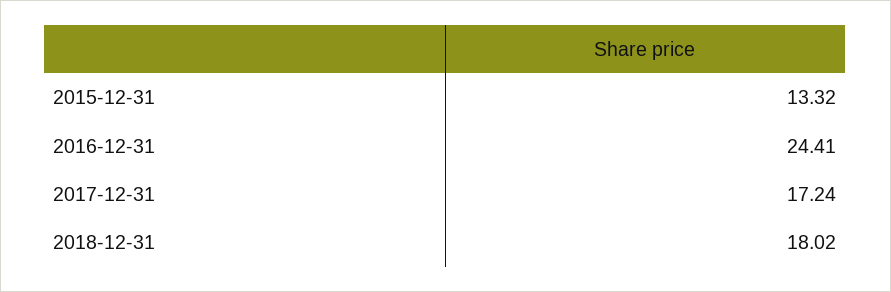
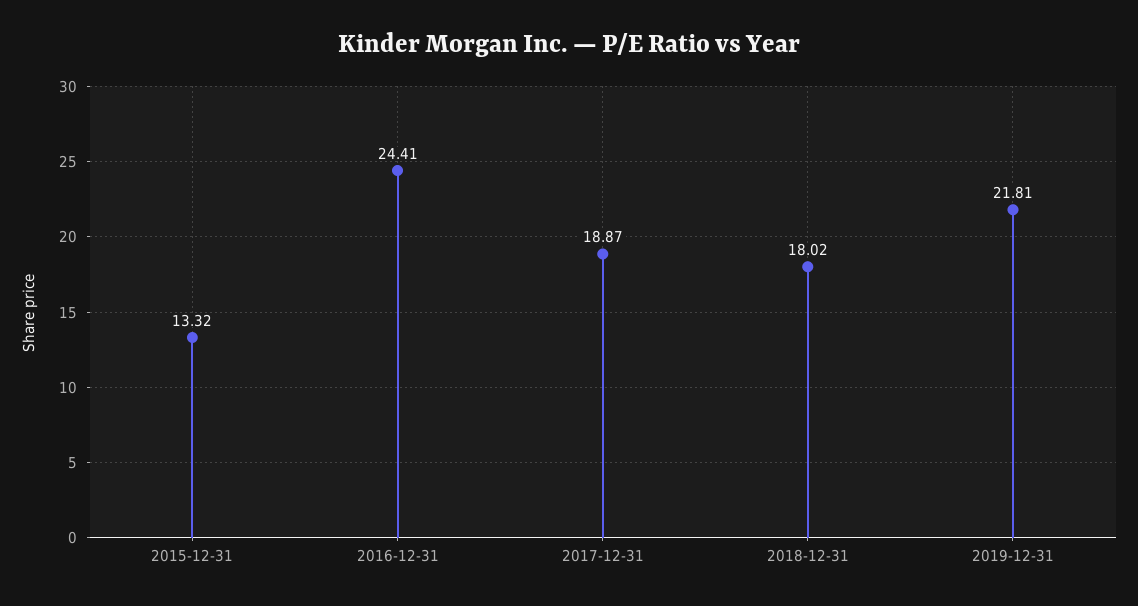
2017-12-31: 17.24 -> 18.87
2019-12-31: none -> 21.81

